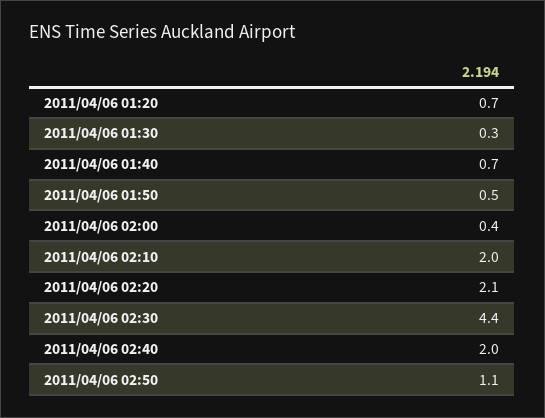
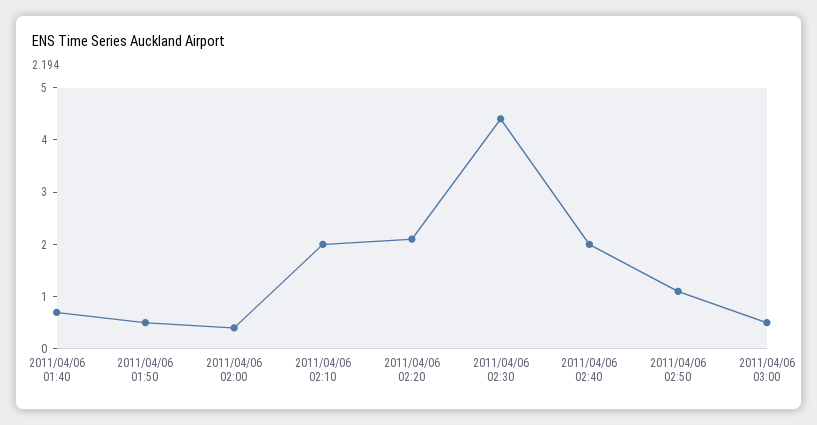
2011/04/06 01:20: 0.7 -> none
2011/04/06 01:30: 0.3 -> none
2011/04/06 03:00: none -> 0.5

